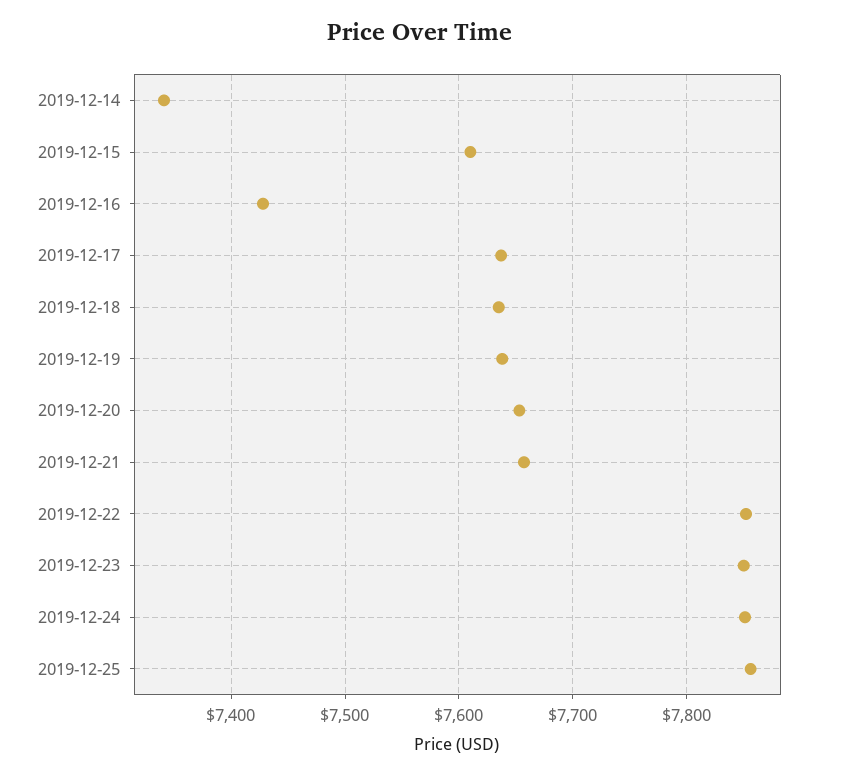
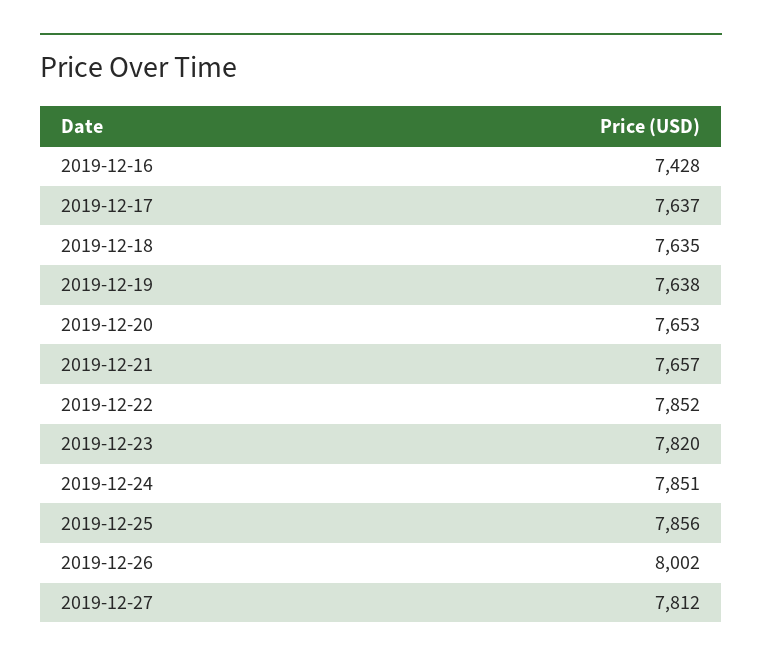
2019-12-14: 7340 -> none
2019-12-15: 7610 -> none
2019-12-23: 7850 -> 7820
2019-12-26: none -> 8002
2019-12-27: none -> 7812

